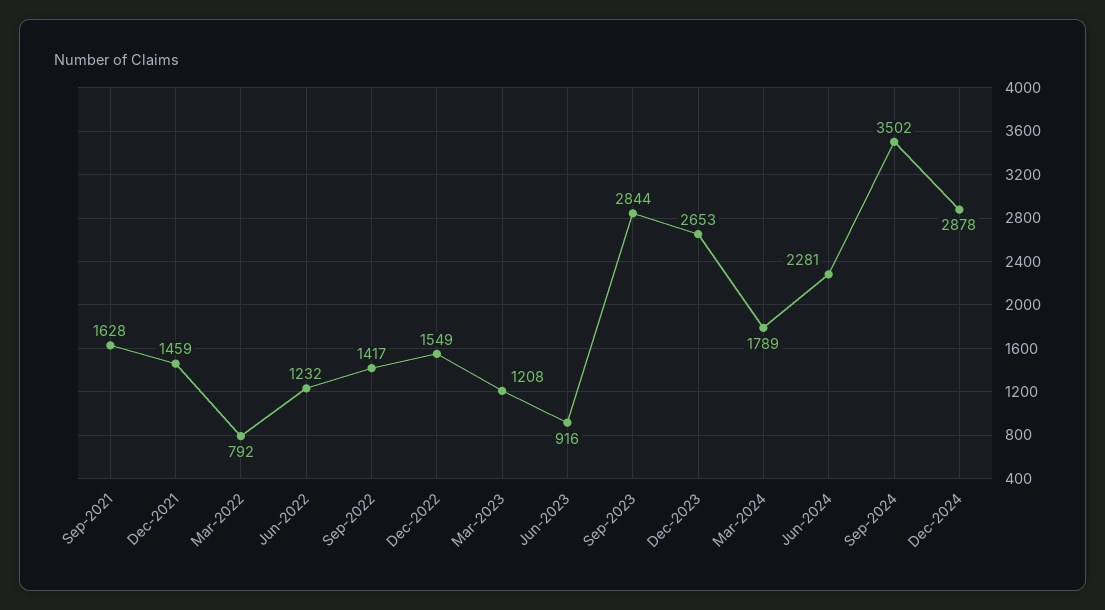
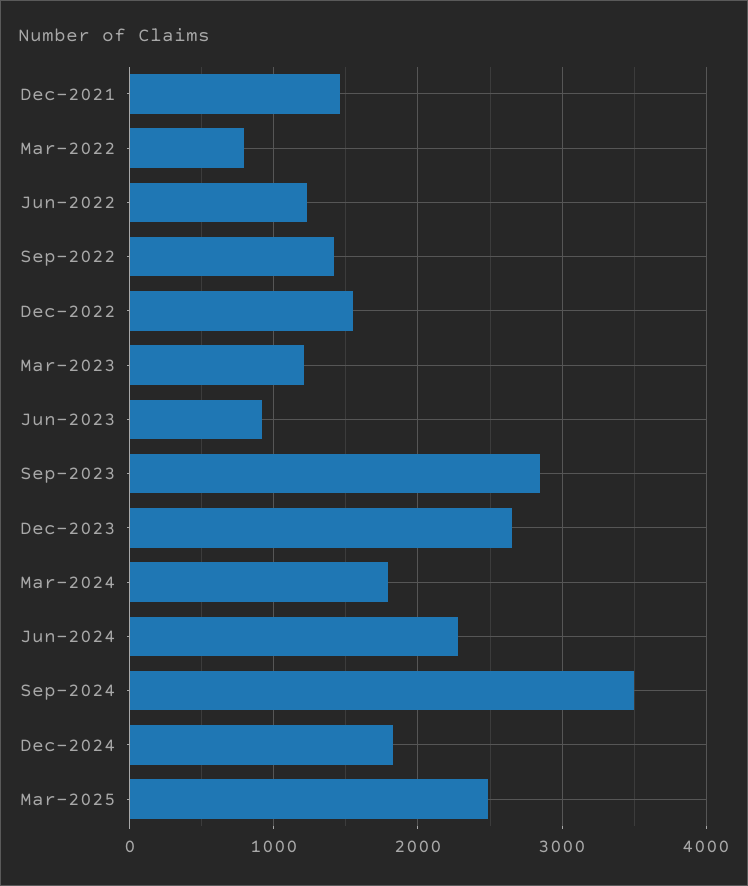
Sep-2021: 1628 -> none
Dec-2024: 2878 -> 1800
Mar-2025: none -> 2500

